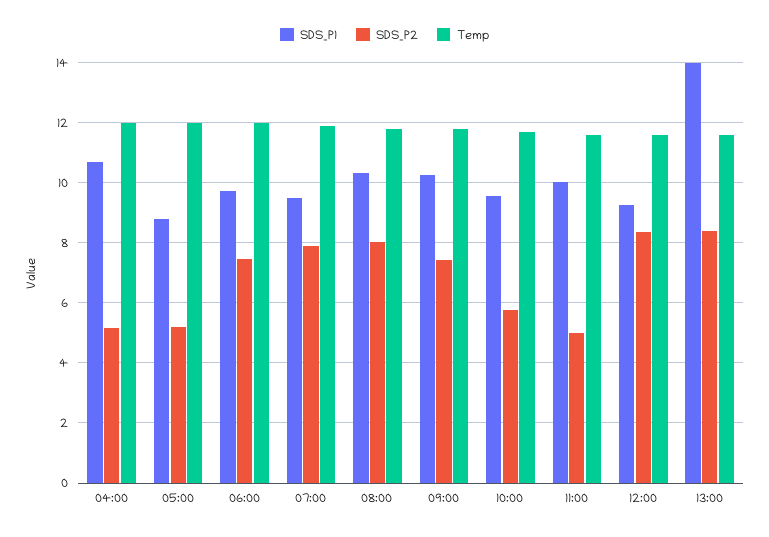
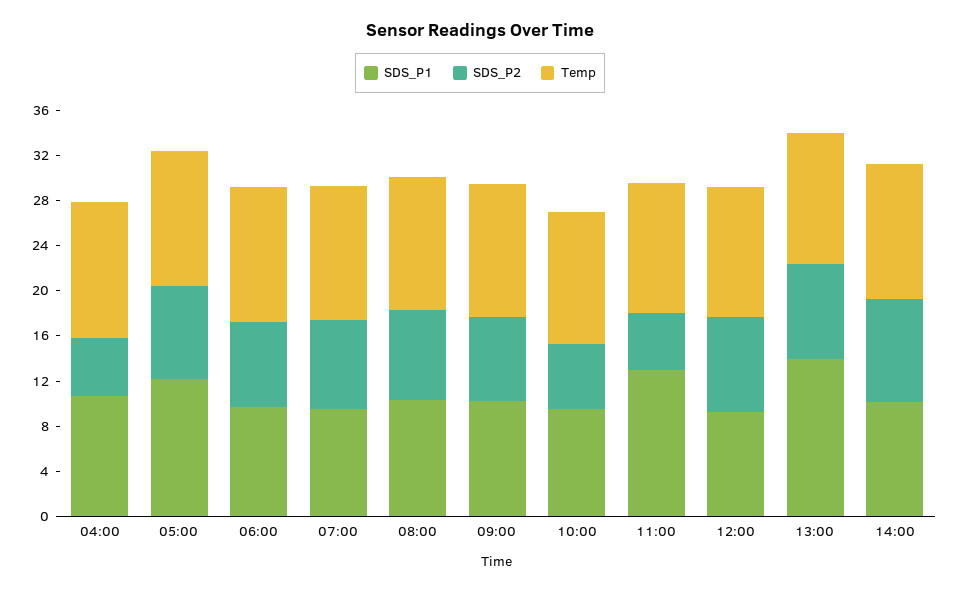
SDS_P1, 05:00: 8.8 -> 12
SDS_P2, 05:00: 5.2 -> 8
SDS_P1, 11:00: 10 -> 13
SDS_P1, 14:00: none -> 10
SDS_P2, 14:00: none -> 9
Temp, 14:00: none -> 12

